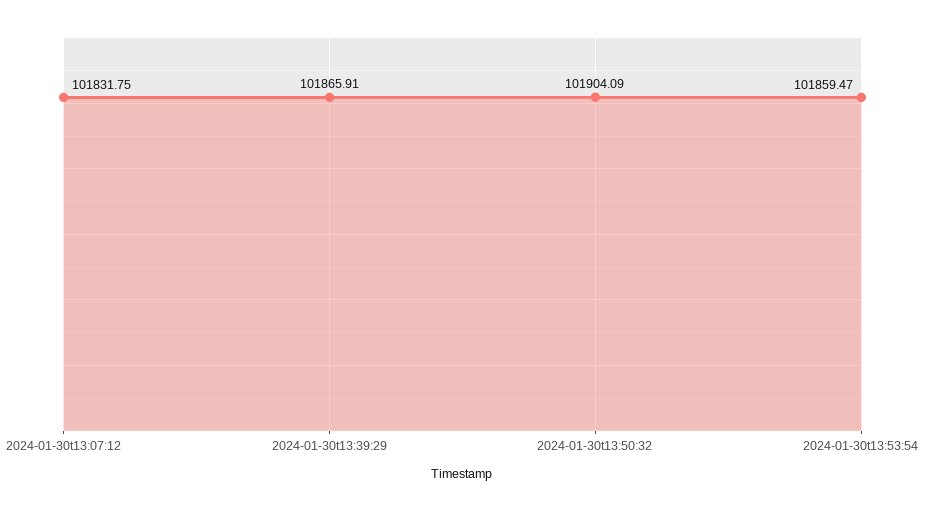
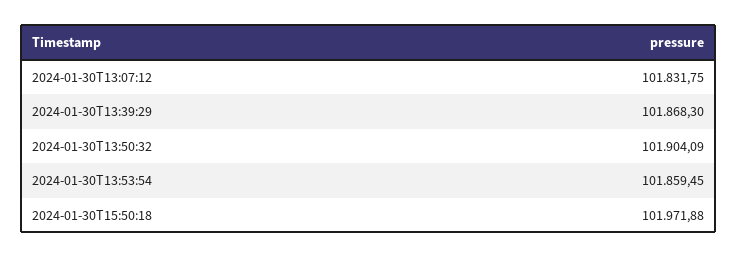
2024-01-30t13:39:29: 101865.91 -> 101868.3
2024-01-30t13:53:54: 101859.47 -> 101859.45
2024-01-30T15:50:18: none -> 101971.88

